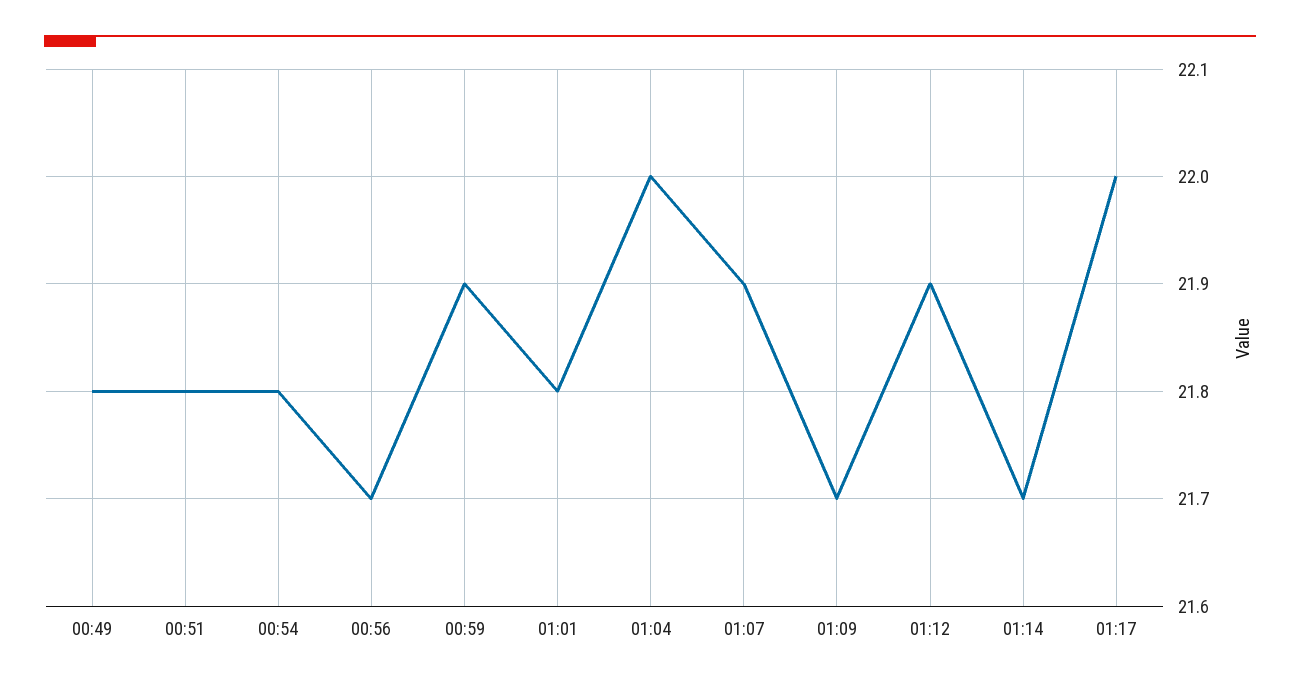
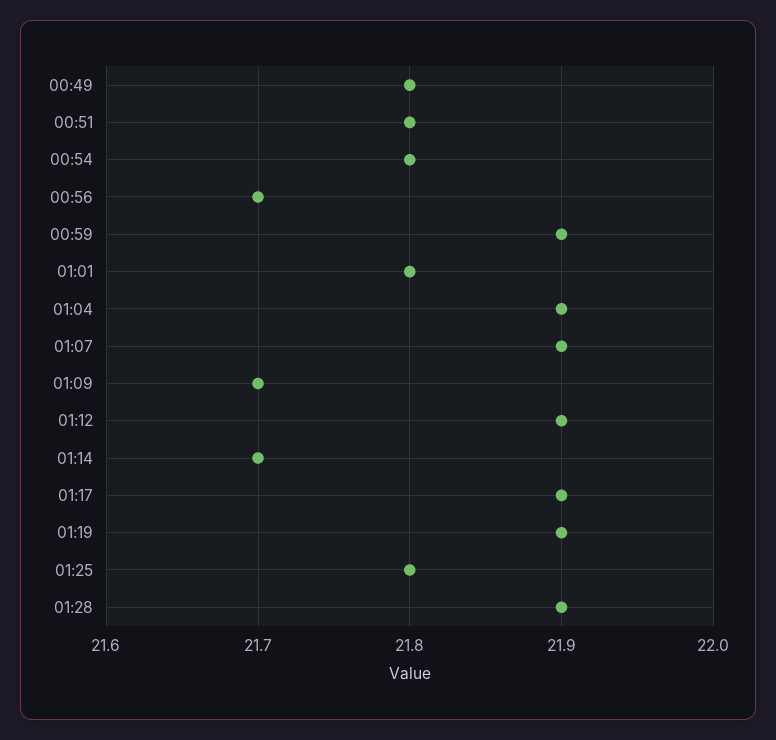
01:04: 22 -> 21.9
01:17: 22 -> 21.9
01:19: none -> 21.9
01:25: none -> 21.8
01:28: none -> 21.9

